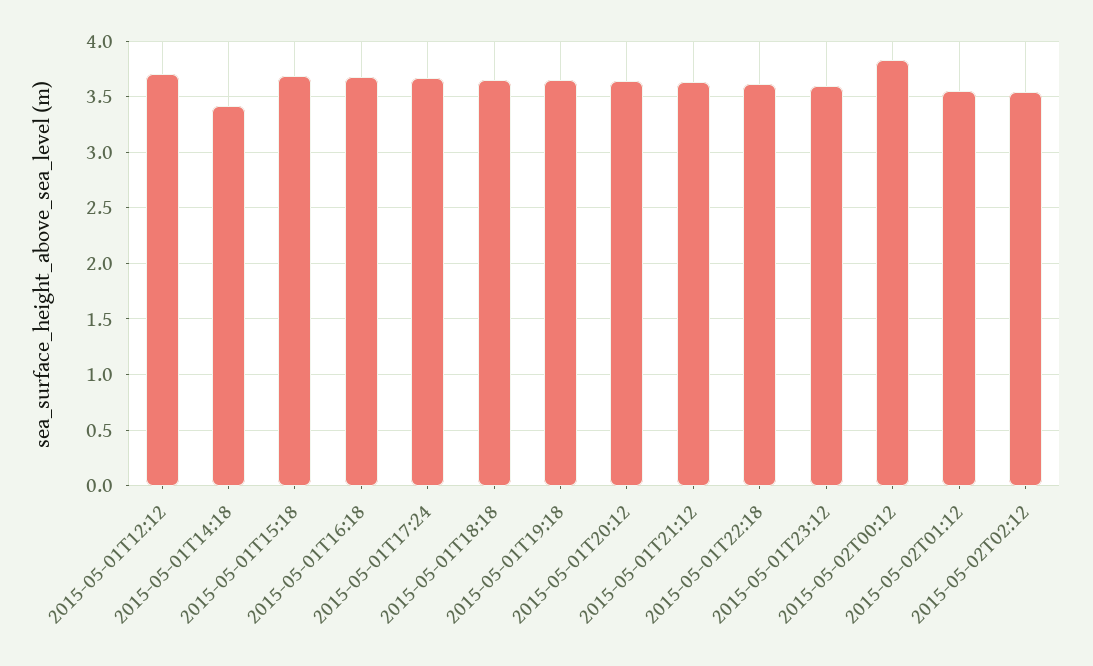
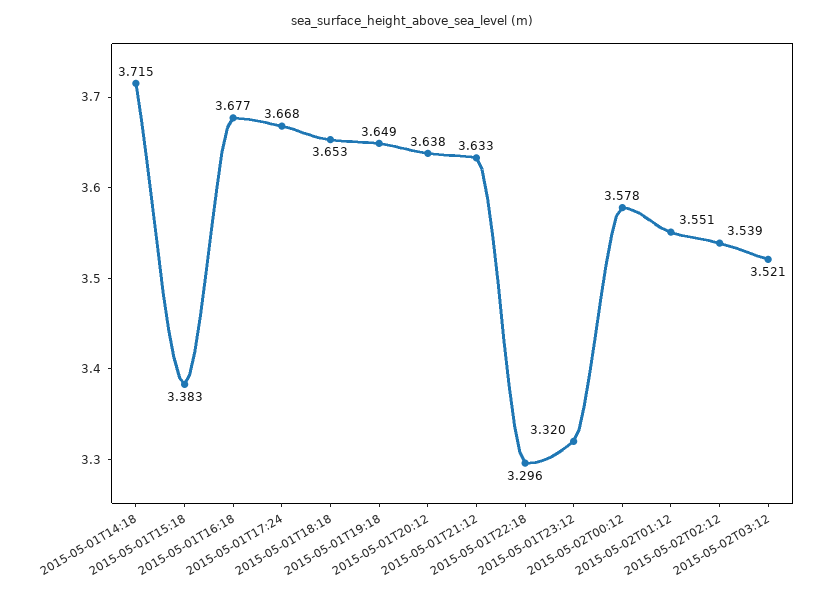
2015-05-01T12:12: 3.7 -> none
2015-05-01T14:18: 3.4 -> 3.715
2015-05-01T15:18: 3.7 -> 3.383
2015-05-01T22:18: 3.6 -> 3.296
2015-05-01T23:12: 3.6 -> 3.32
2015-05-02T00:12: 3.8 -> 3.578
2015-05-02T03:12: none -> 3.521

